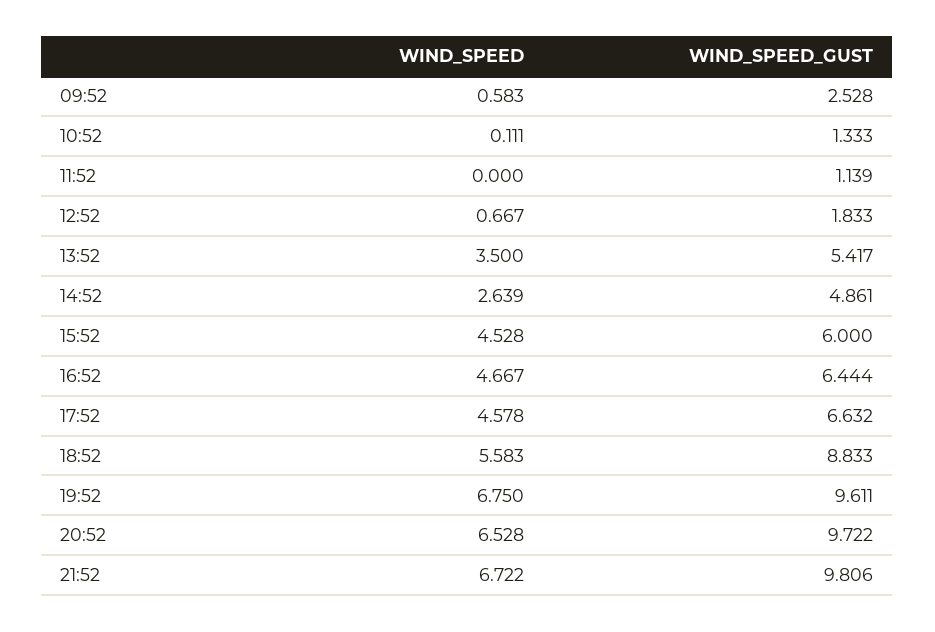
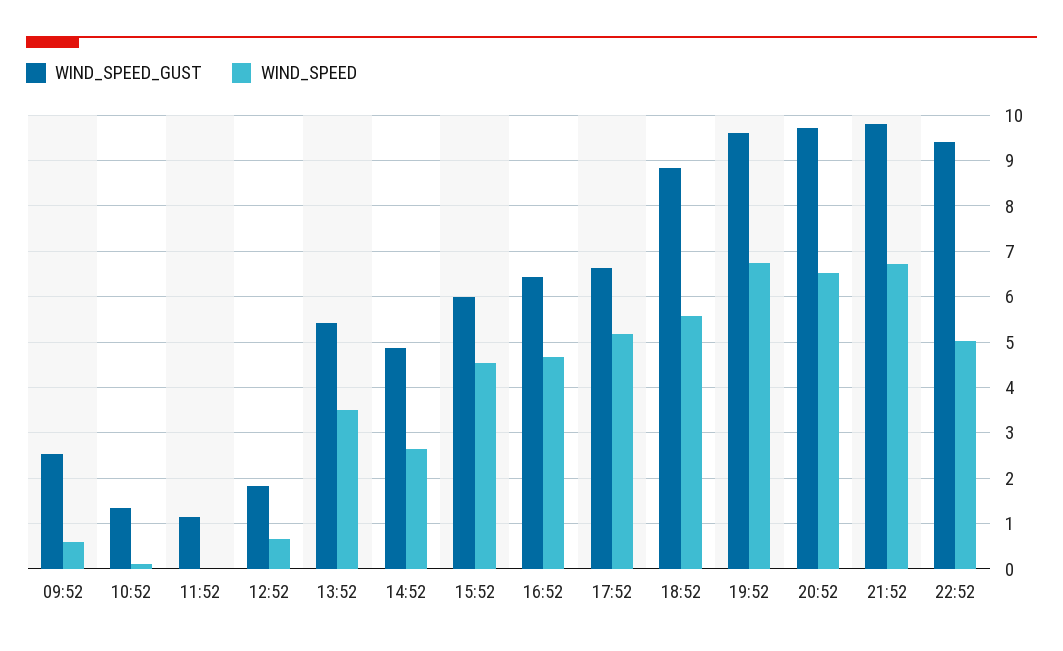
WIND_SPEED, 17:52: 4.578 -> 5.2
WIND_SPEED_GUST, 22:52: none -> 9.4
WIND_SPEED, 22:52: none -> 5

